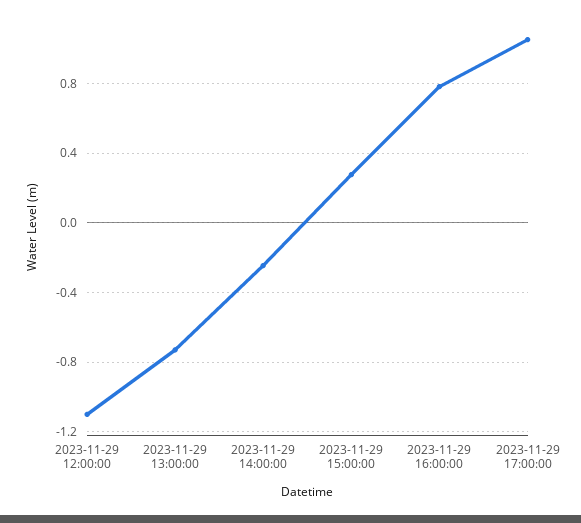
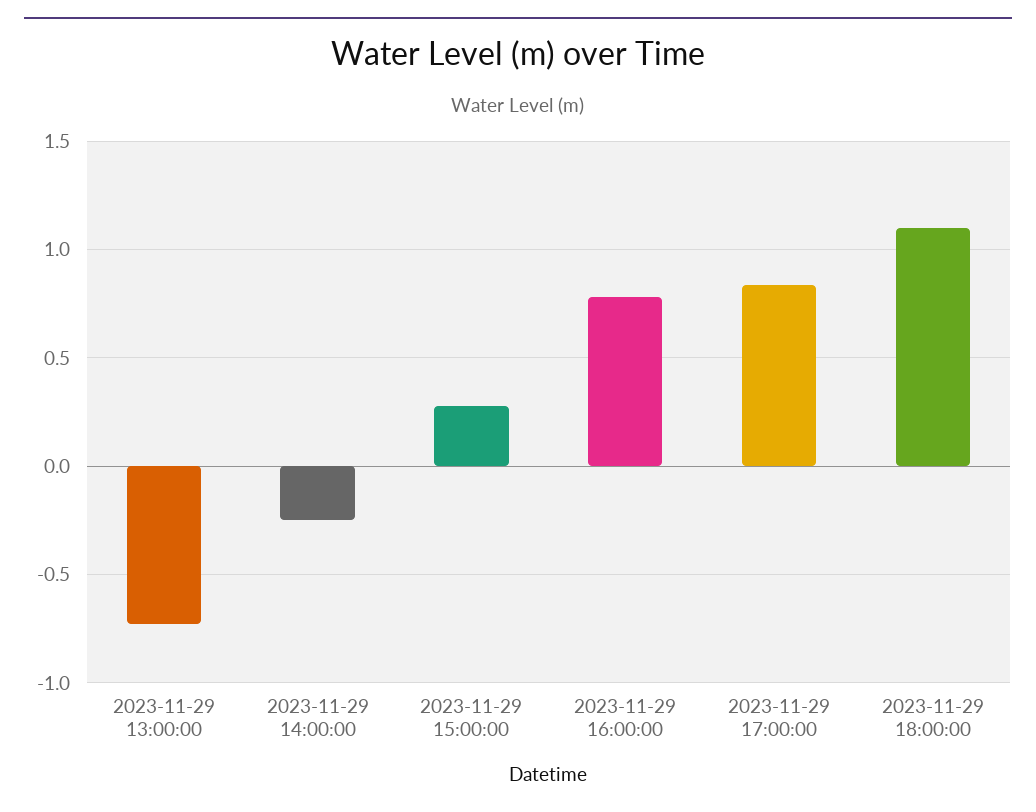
2023-11-29 12:00:00: -1.1 -> none
2023-11-29 17:00:00: 1.05 -> 0.85
2023-11-29 18:00:00: none -> 1.1

